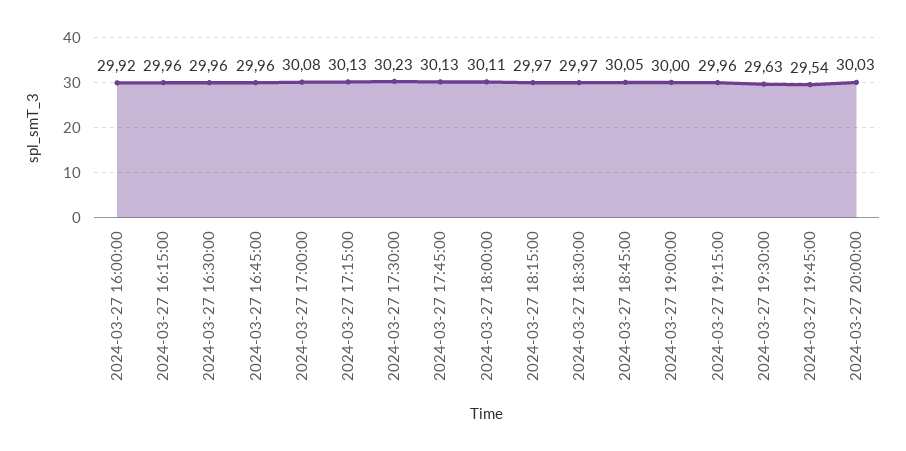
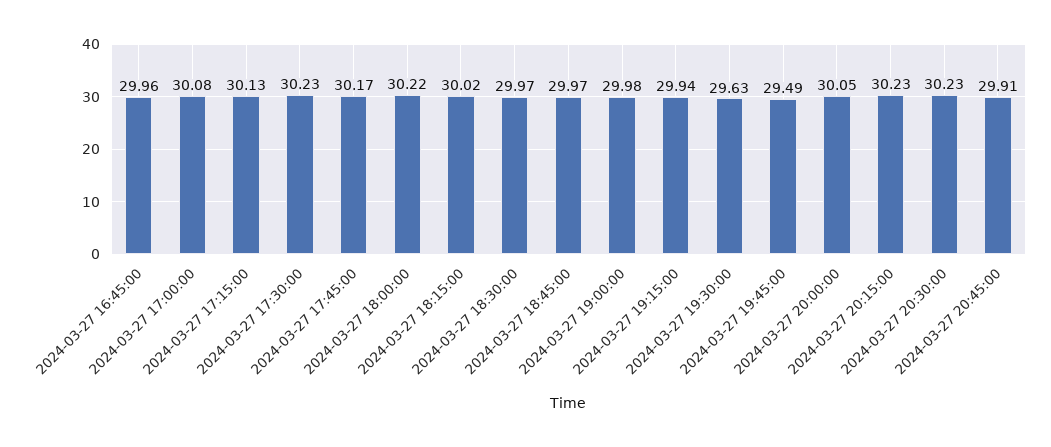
2024-03-27 16:00:00: 29.92 -> none
2024-03-27 16:15:00: 29.96 -> none
2024-03-27 16:30:00: 29.96 -> none
2024-03-27 17:45:00: 30.13 -> 30.17
2024-03-27 18:00:00: 30.11 -> 30.22
2024-03-27 18:15:00: 29.97 -> 30.02
2024-03-27 18:45:00: 30.05 -> 29.97
2024-03-27 19:00:00: 30 -> 29.98
2024-03-27 19:15:00: 29.96 -> 29.94
2024-03-27 19:45:00: 29.54 -> 29.49
2024-03-27 20:00:00: 30.03 -> 30.05
2024-03-27 20:15:00: none -> 30.23
2024-03-27 20:30:00: none -> 30.23
2024-03-27 20:45:00: none -> 29.91

